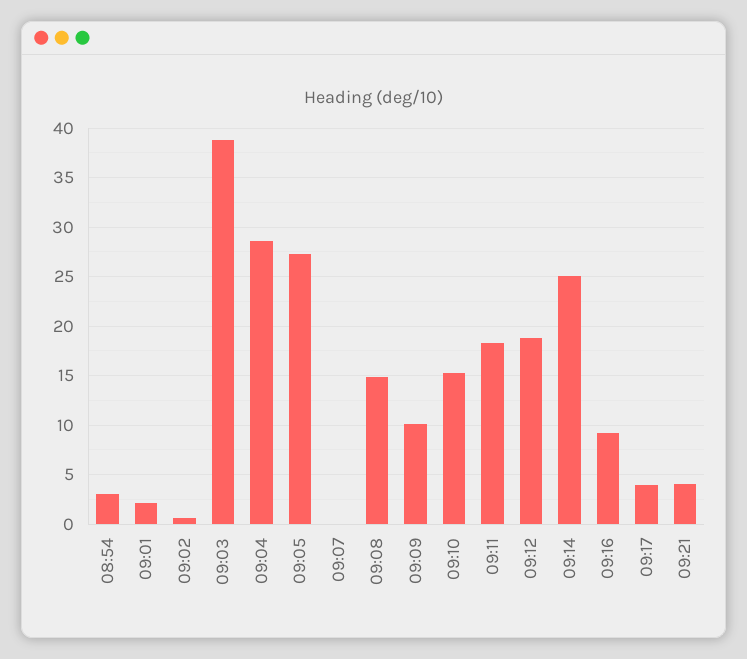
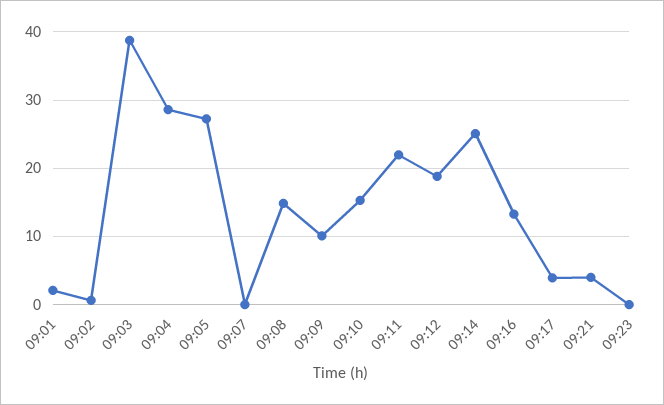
08:54: 3 -> none
09:11: 18 -> 22
09:16: 9 -> 13
09:23: none -> 0

